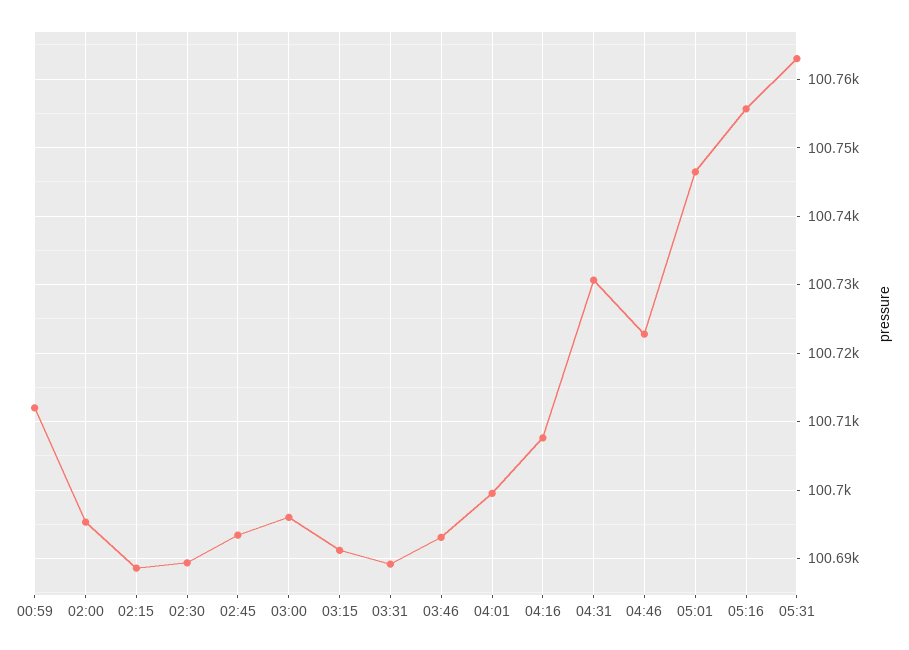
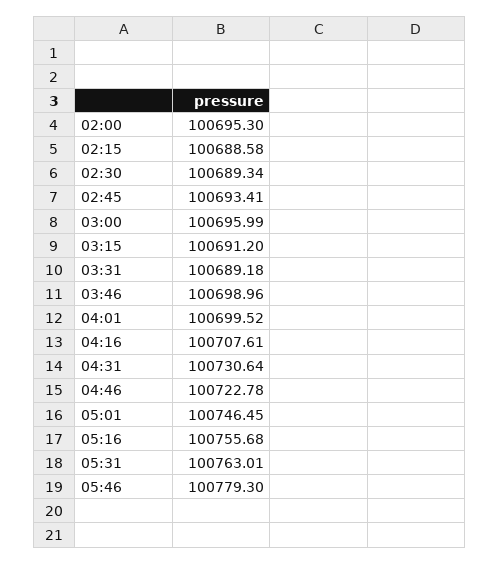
00:59: 100712 -> none
03:46: 100693 -> 100698.96
05:46: none -> 100779.3

